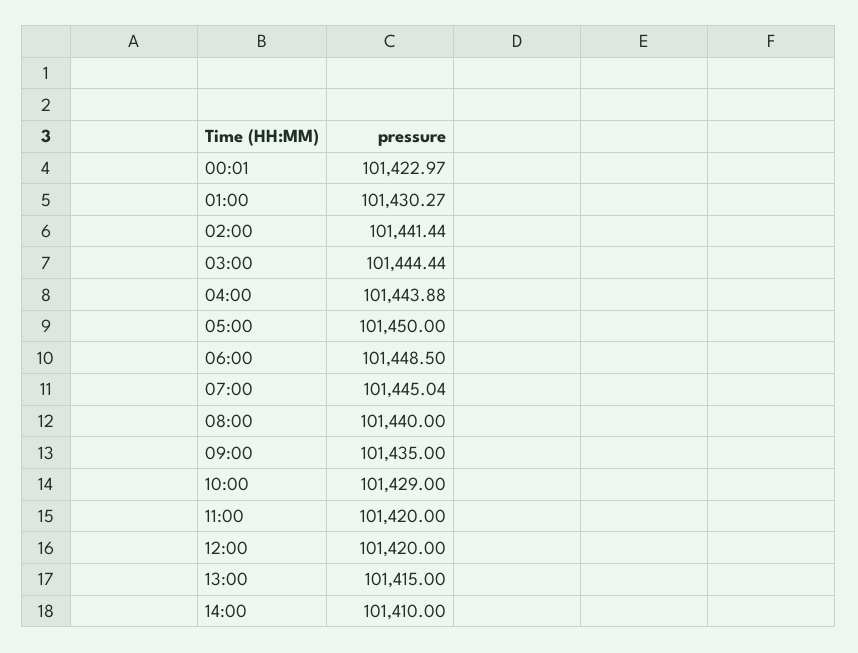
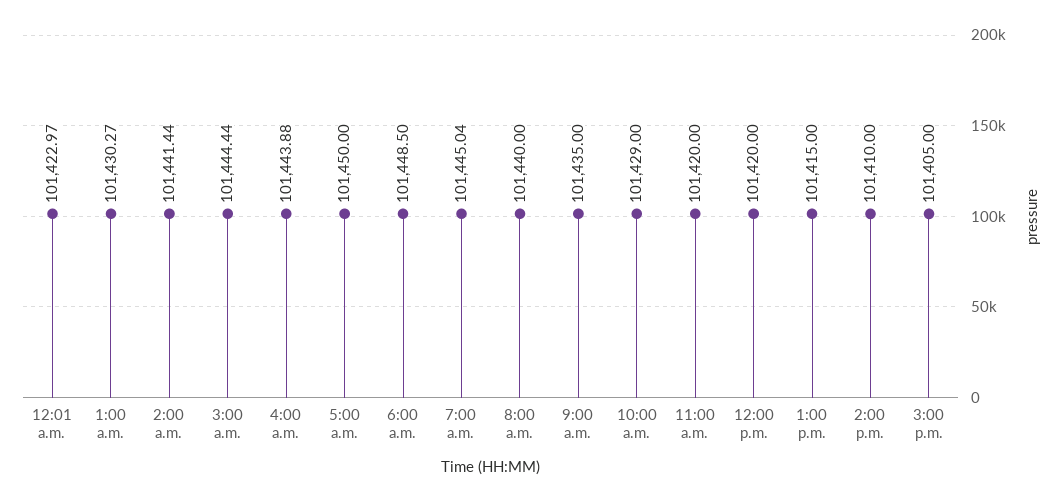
3:00 p.m.: none -> 101405

